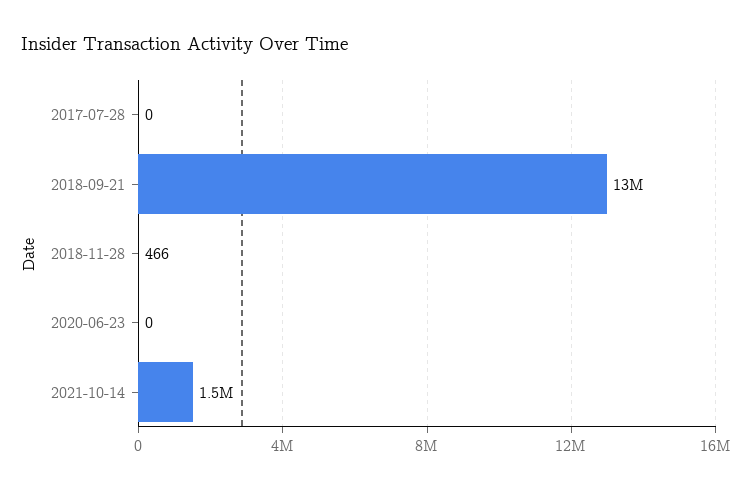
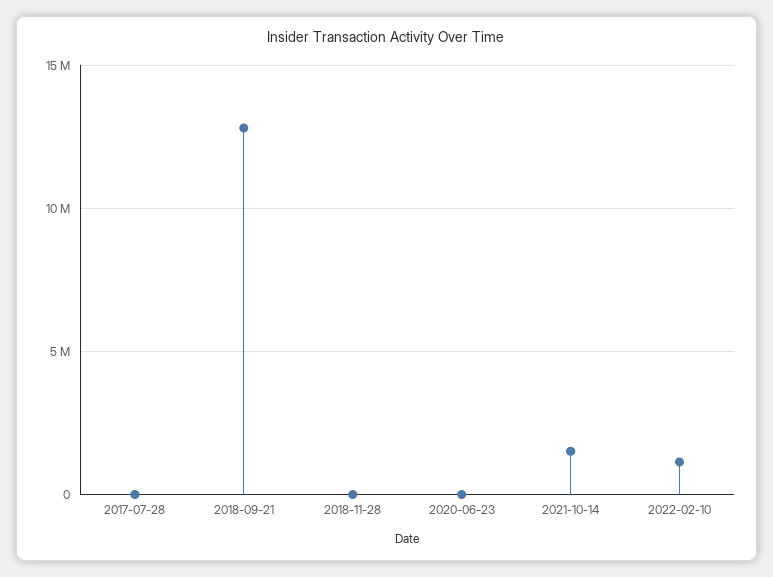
2022-02-10: none -> 1000000

